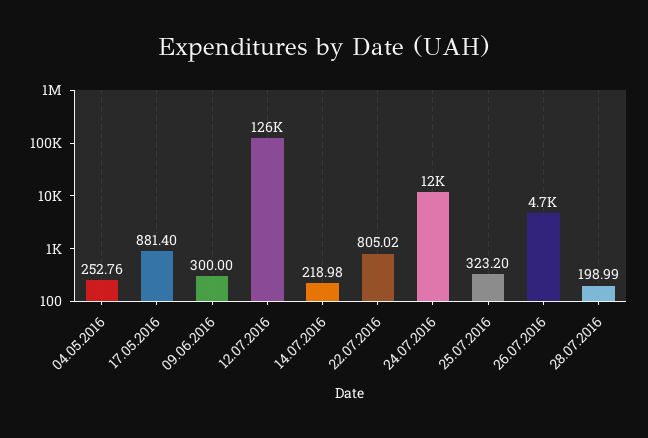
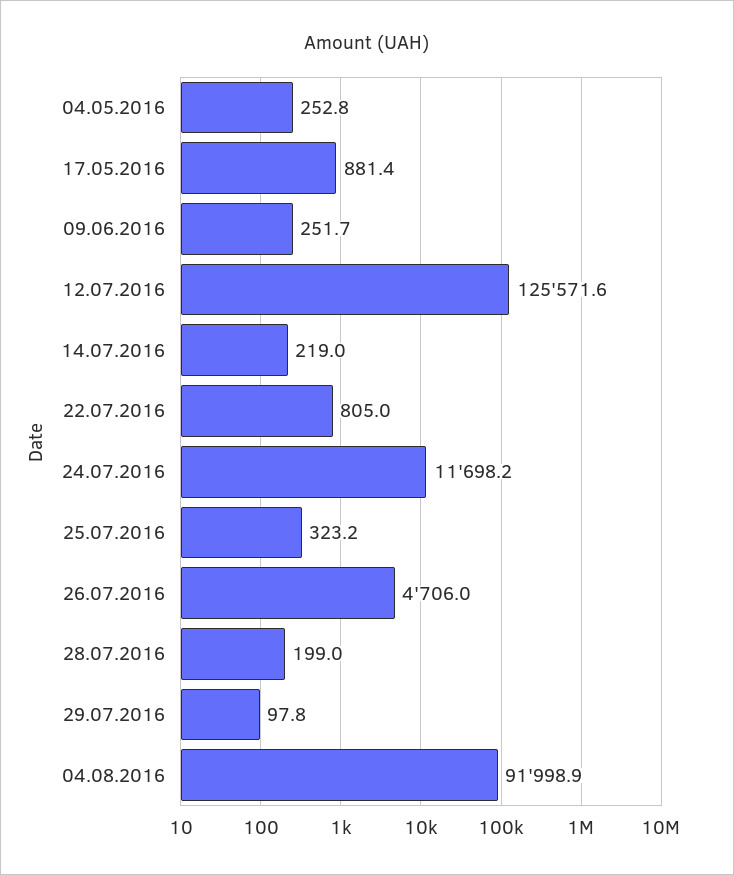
09.06.2016: 300 -> 251.7
29.07.2016: none -> 97.8
04.08.2016: none -> 91998.9

